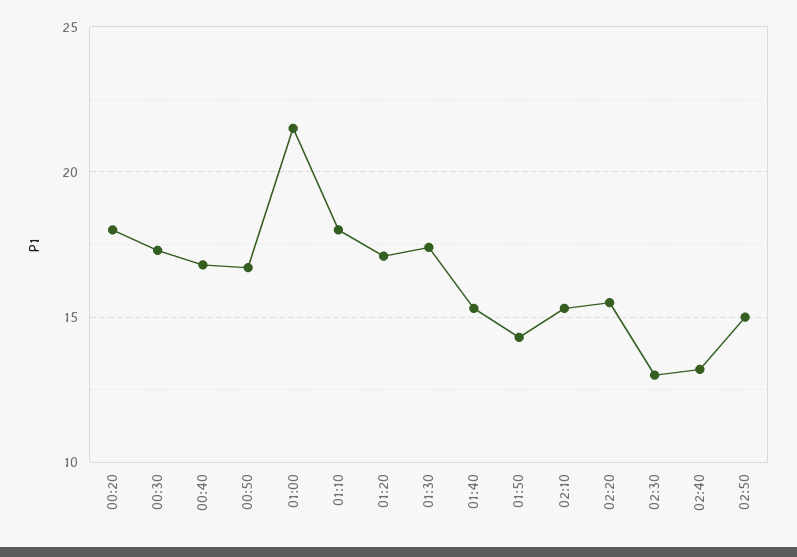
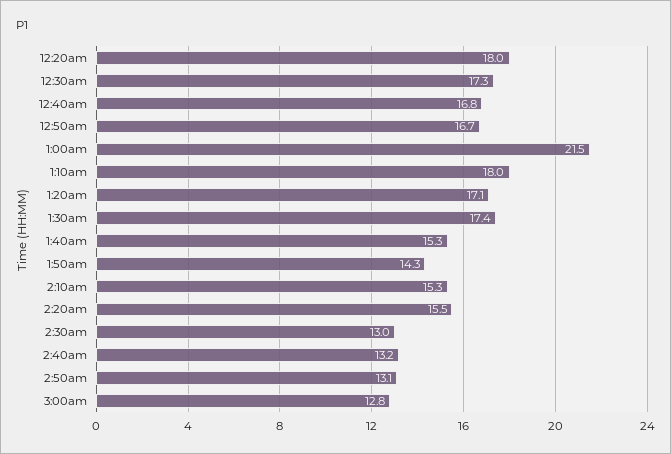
02:50: 15 -> 13.1
3:00am: none -> 12.8

